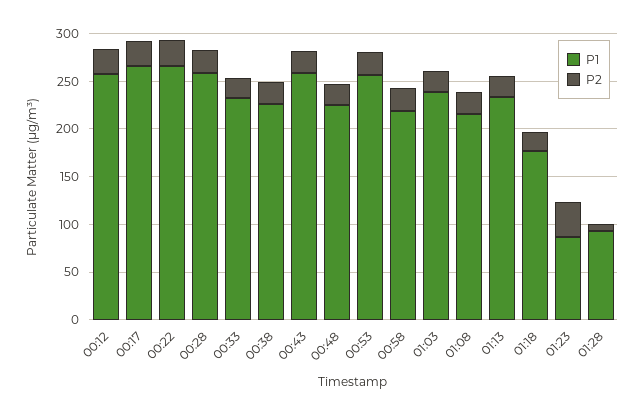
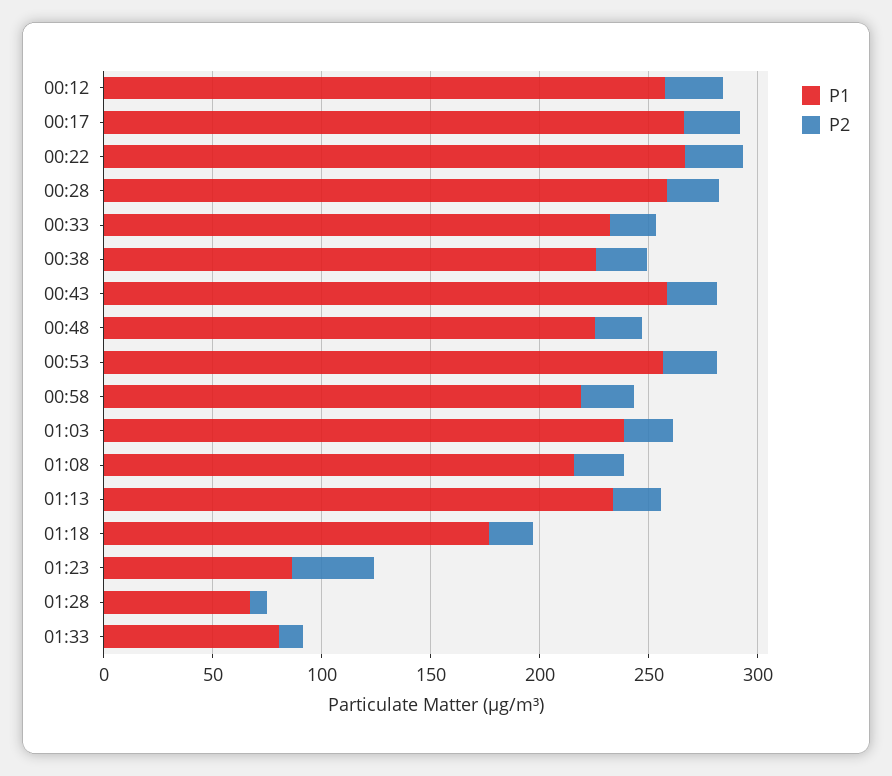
P1, 01:28: 90 -> 70
P1, 01:33: none -> 80
P2, 01:33: none -> 10

